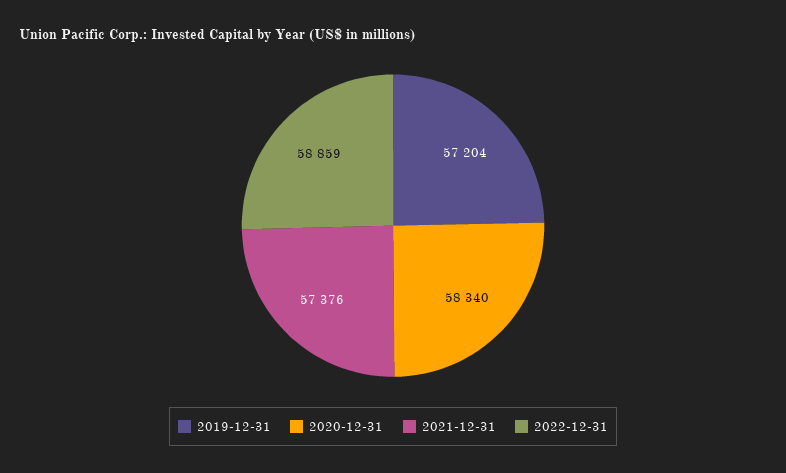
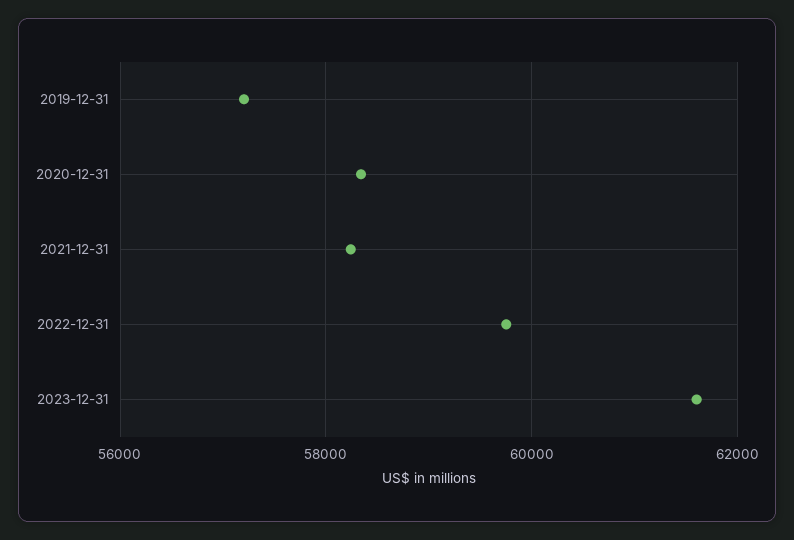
2021-12-31: 57376 -> 58200
2022-12-31: 58859 -> 59800
2023-12-31: none -> 61600

